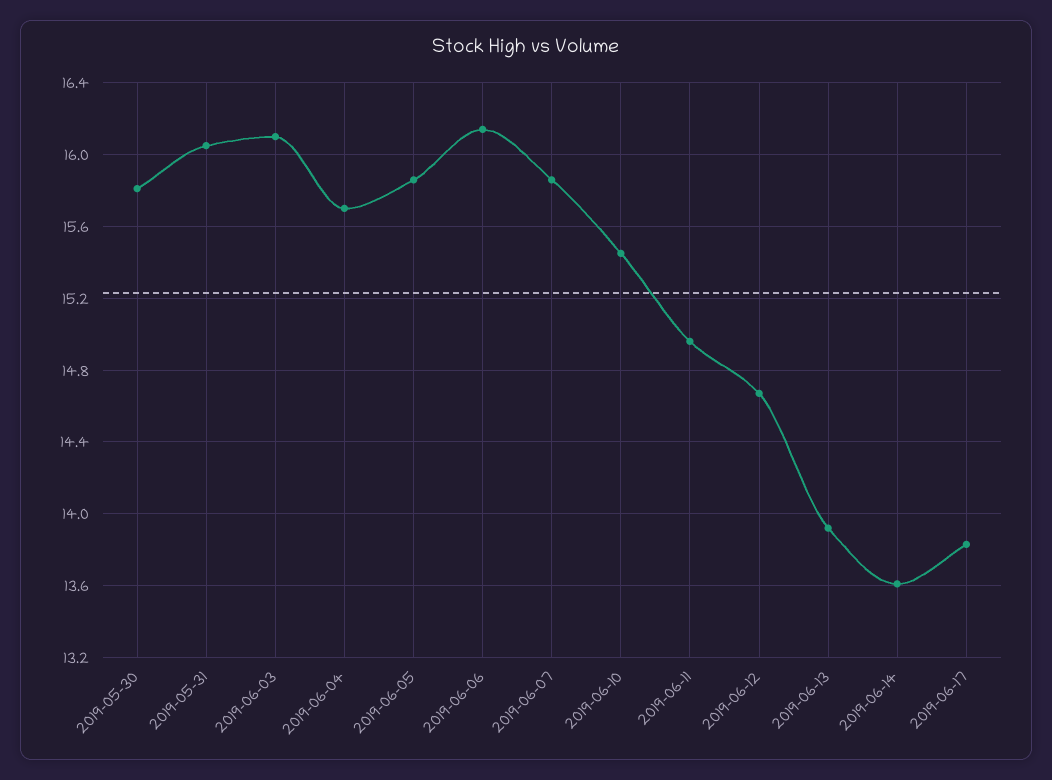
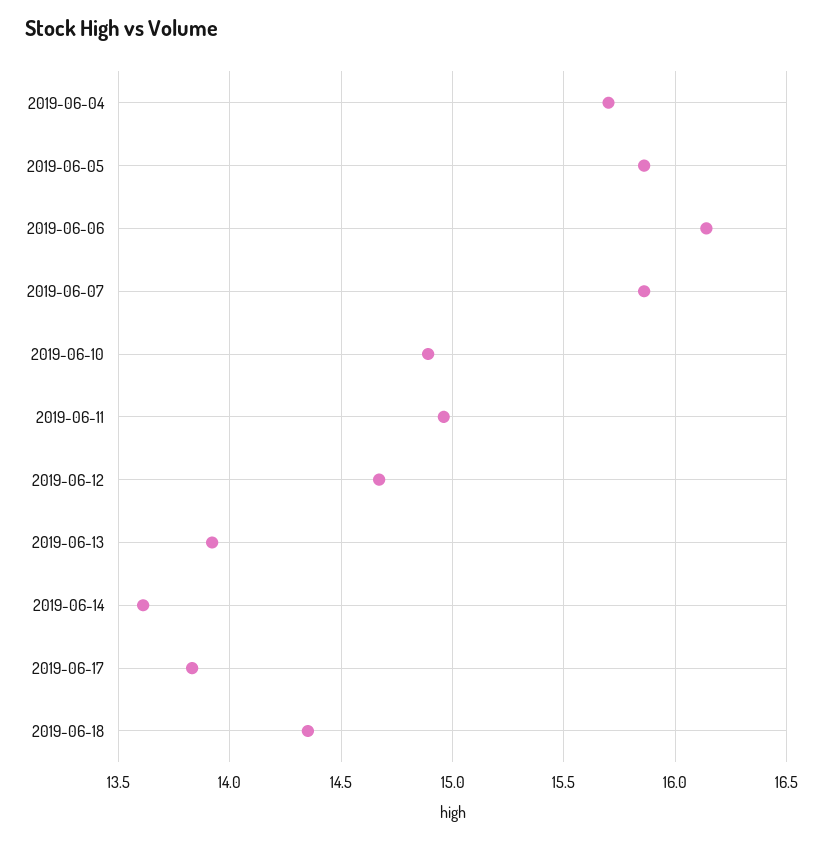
2019-05-30: 15.8 -> none
2019-05-31: 16.05 -> none
2019-06-03: 16.1 -> none
2019-06-10: 15.45 -> 14.9
2019-06-18: none -> 14.35

